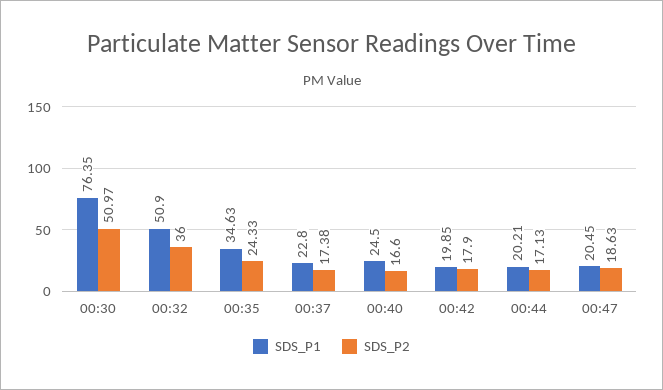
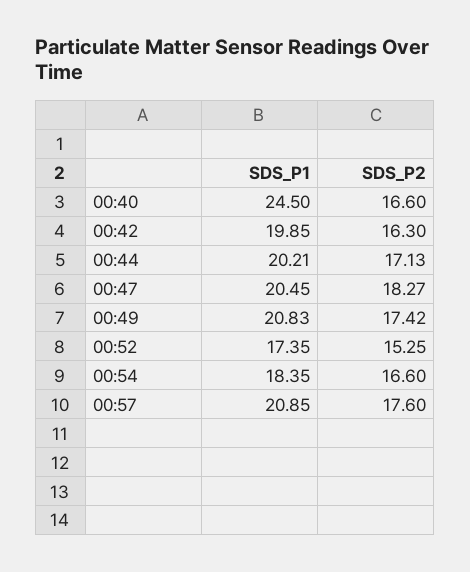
SDS_P1, 00:30: 76.35 -> none
SDS_P2, 00:30: 50.97 -> none
SDS_P1, 00:32: 50.9 -> none
SDS_P2, 00:32: 36 -> none
SDS_P1, 00:35: 34.63 -> none
SDS_P2, 00:35: 24.33 -> none
SDS_P1, 00:37: 22.8 -> none
SDS_P2, 00:37: 17.38 -> none
SDS_P2, 00:42: 17.9 -> 16.3
SDS_P2, 00:47: 18.63 -> 18.27
SDS_P1, 00:49: none -> 20.83
SDS_P2, 00:49: none -> 17.42
SDS_P1, 00:52: none -> 17.35
SDS_P2, 00:52: none -> 15.25
SDS_P1, 00:54: none -> 18.35
SDS_P2, 00:54: none -> 16.6
SDS_P1, 00:57: none -> 20.85
SDS_P2, 00:57: none -> 17.6

